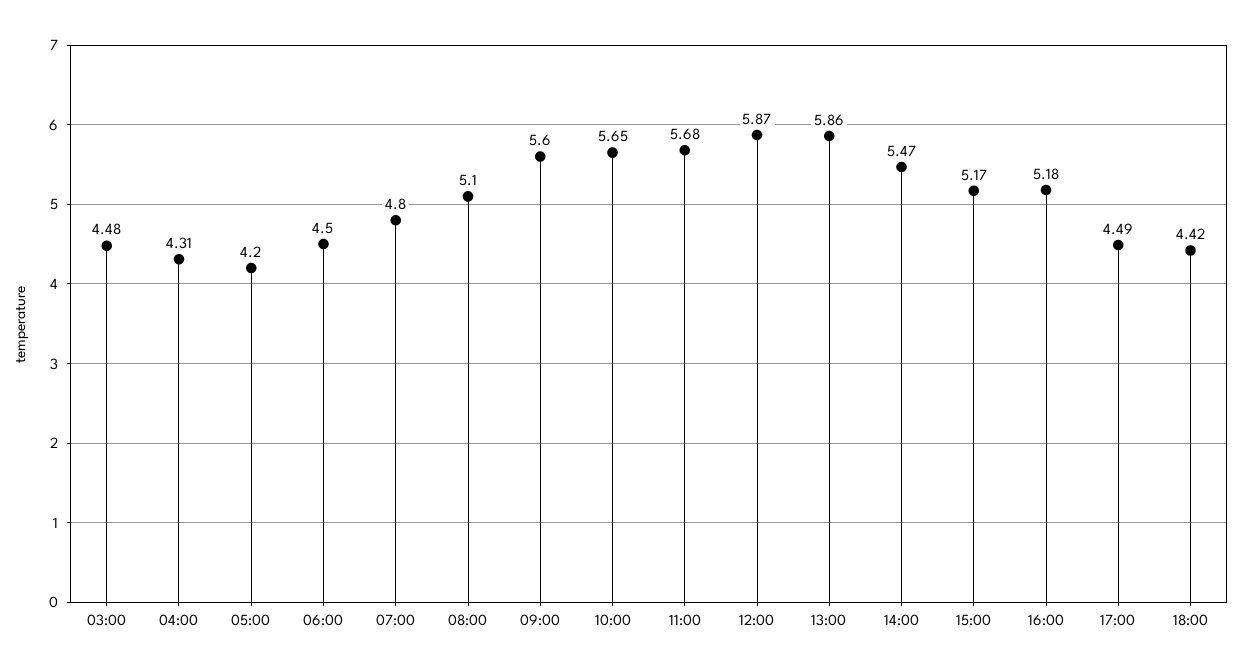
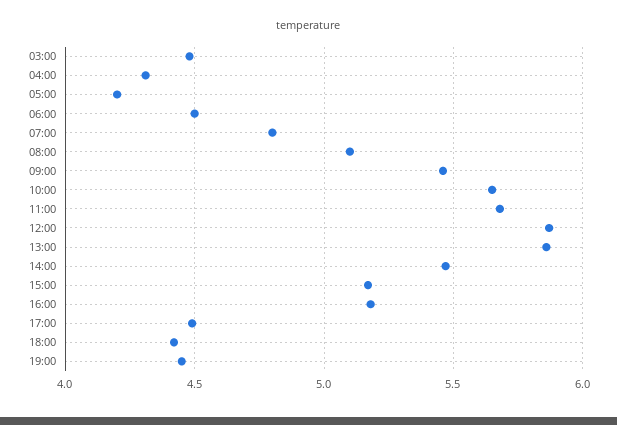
09:00: 5.6 -> 5.45
19:00: none -> 4.45

